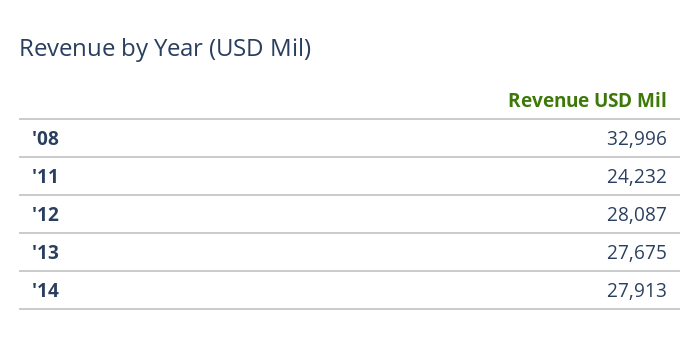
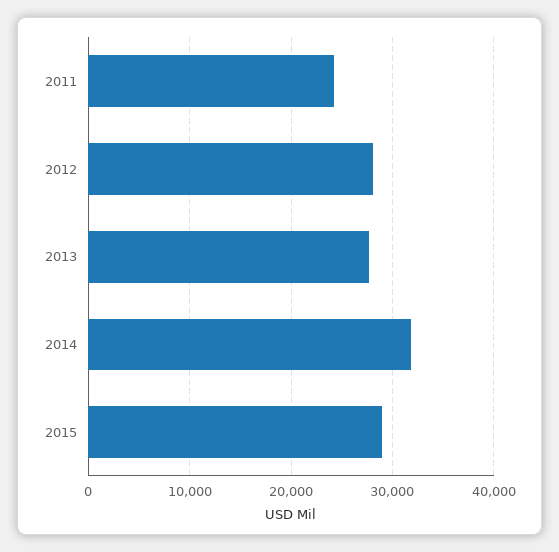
'08: 32996 -> none
'14: 27913 -> 32000
2015: none -> 29000

